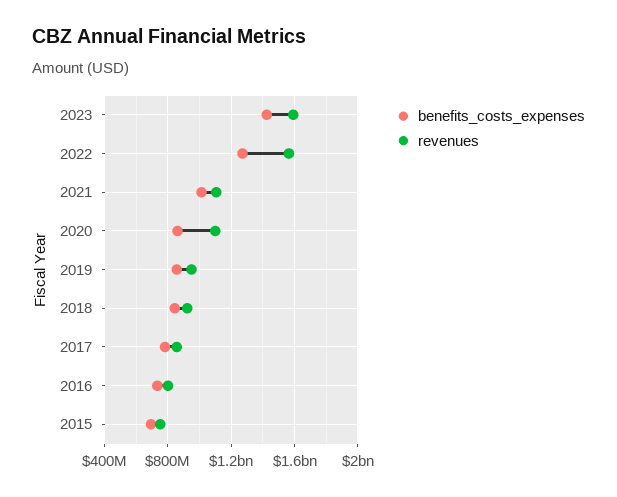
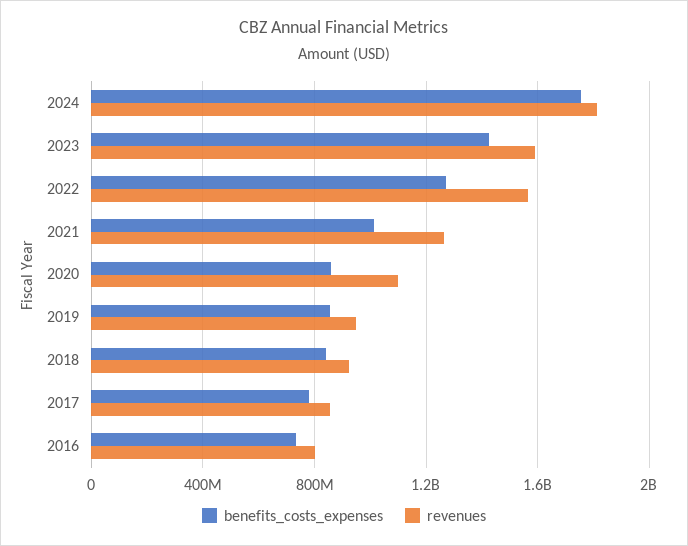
revenues, 2021: 1100000000 -> 1250000000
benefits_costs_expenses, 2015: 700000000 -> none
revenues, 2015: 750000000 -> none
benefits_costs_expenses, 2024: none -> 1750000000
revenues, 2024: none -> 1800000000

